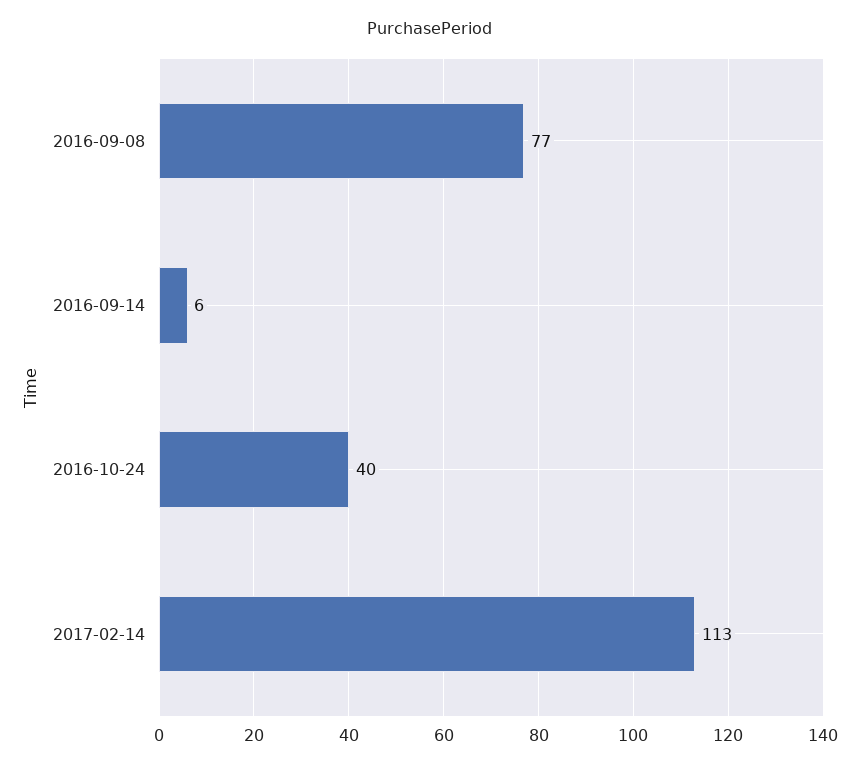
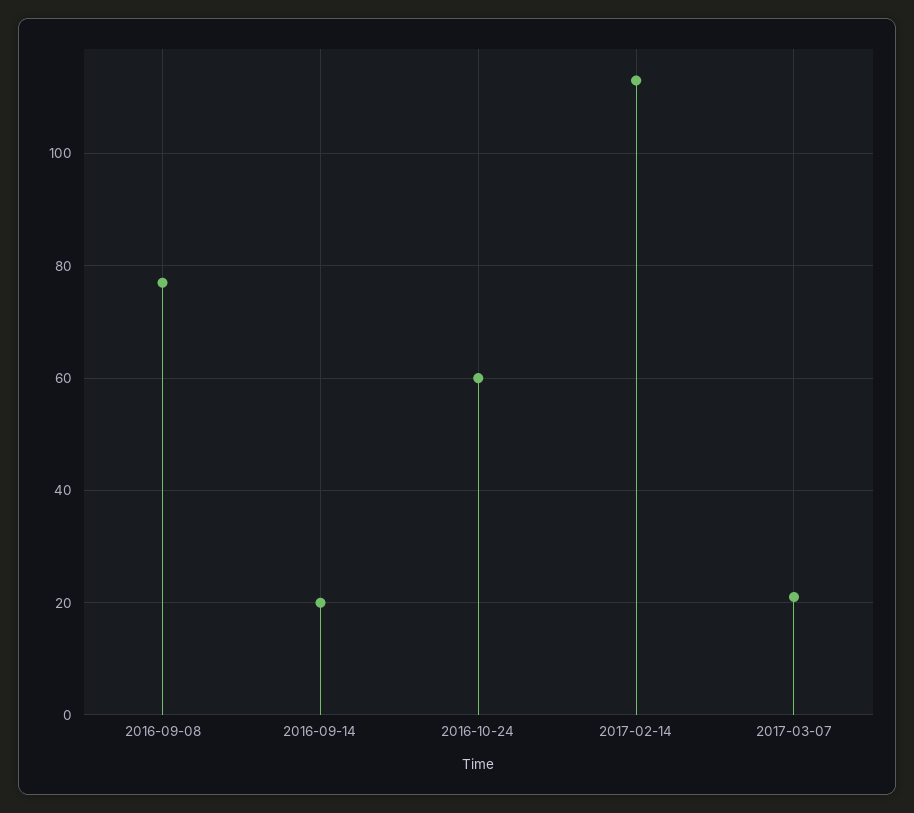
2016-09-14: 6 -> 20
2016-10-24: 40 -> 60
2017-03-07: none -> 20

